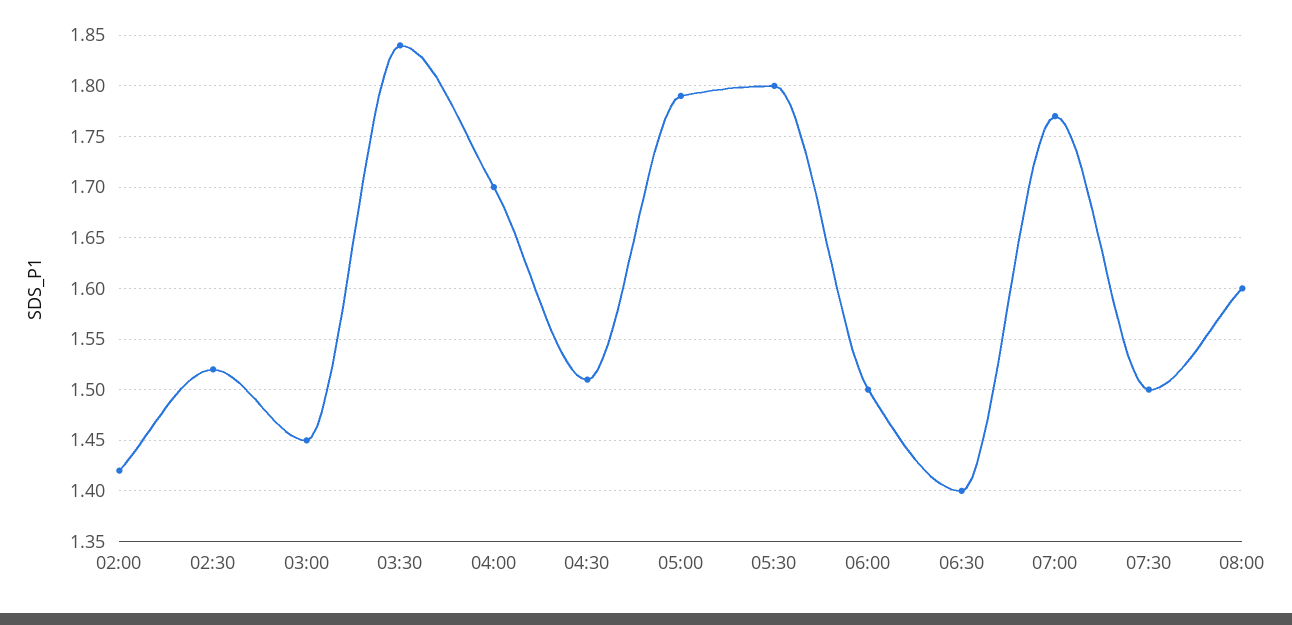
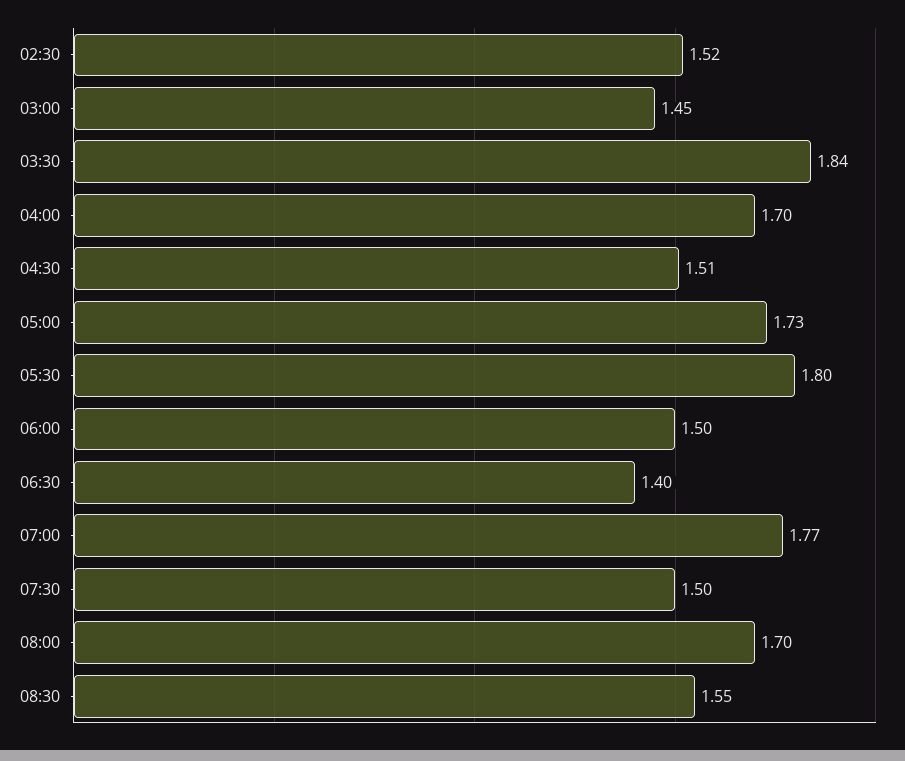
02:00: 1.42 -> none
05:00: 1.79 -> 1.73
08:00: 1.6 -> 1.7
08:30: none -> 1.55

